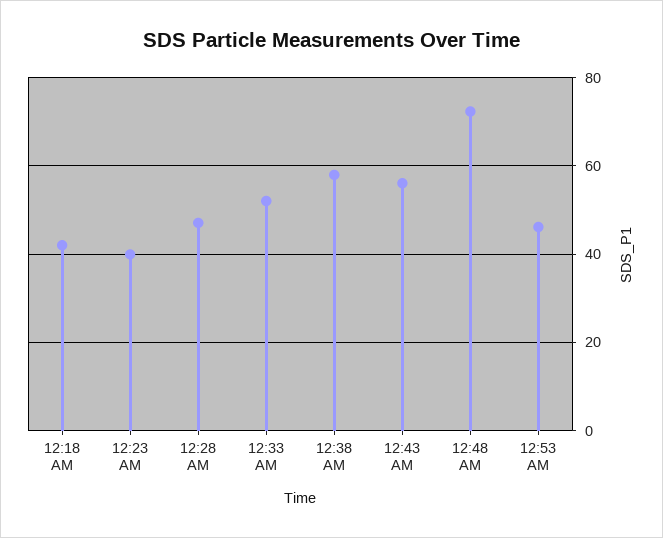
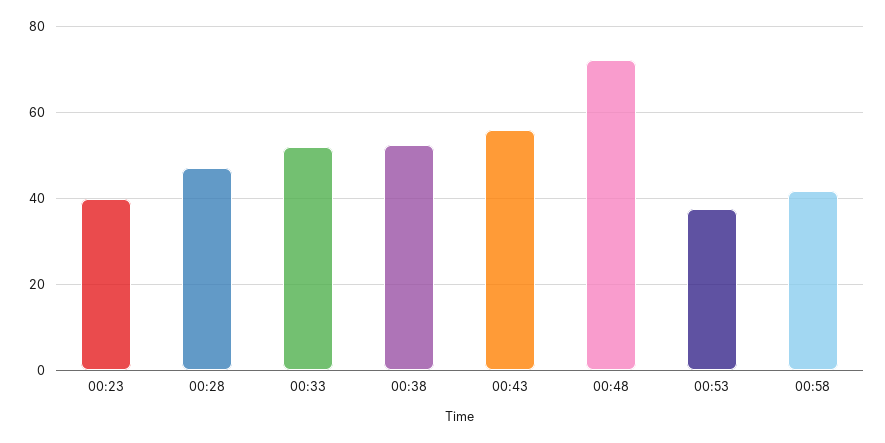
12:18 AM: 42 -> none
12:38 AM: 58 -> 52
12:53 AM: 46 -> 38
00:58: none -> 42

